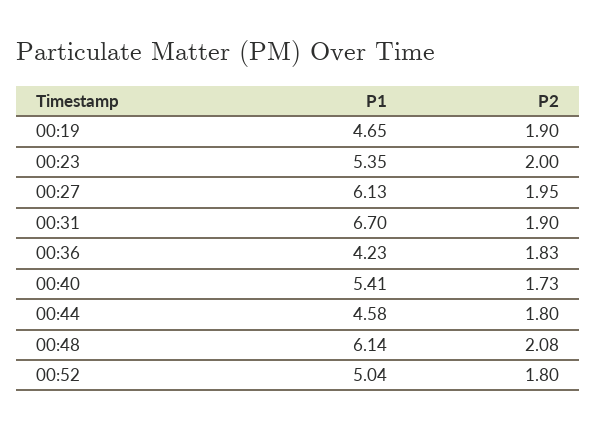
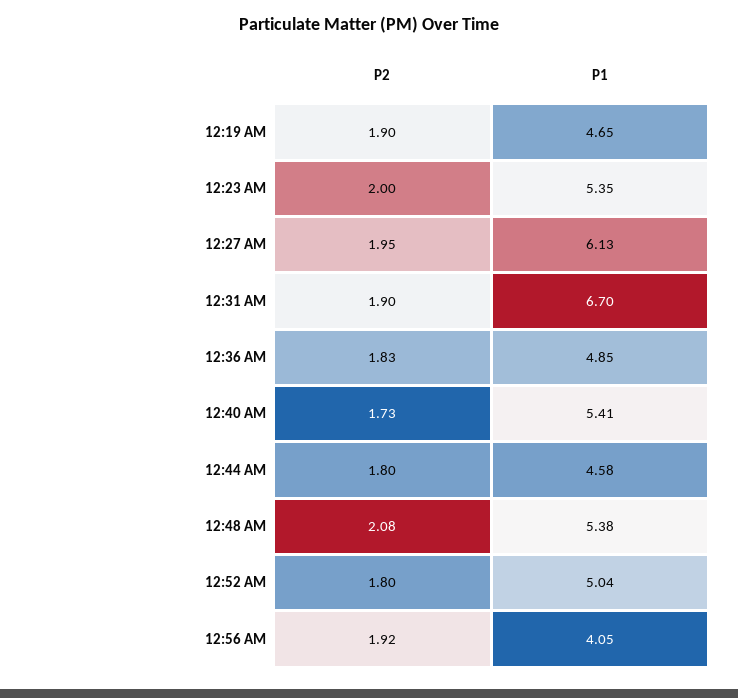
P1, 00:36: 4.23 -> 4.85
P1, 00:48: 6.14 -> 5.38
P2, 12:56 AM: none -> 1.92
P1, 12:56 AM: none -> 4.05

